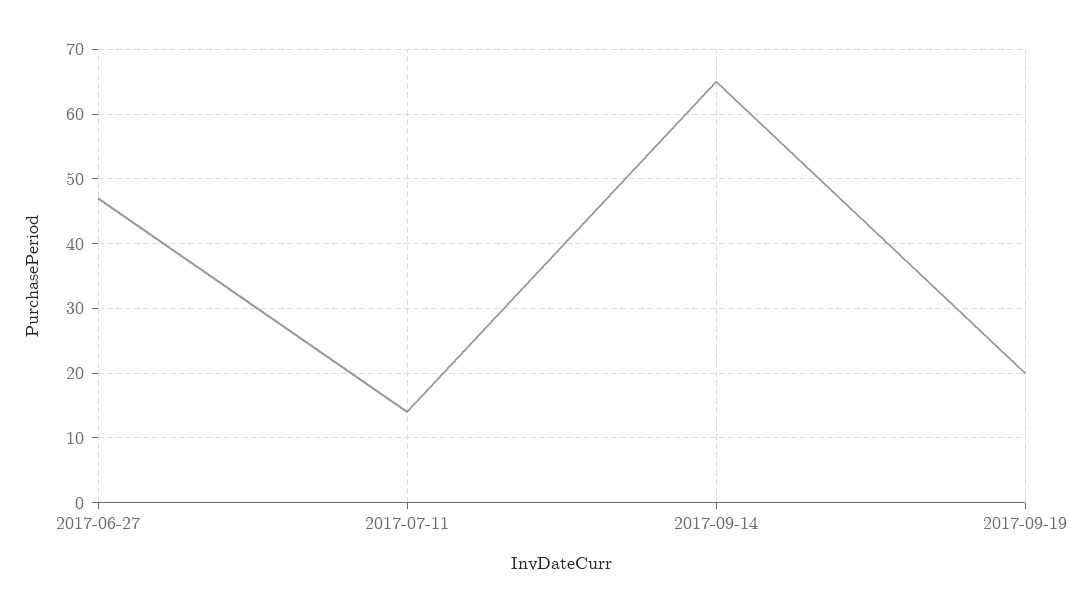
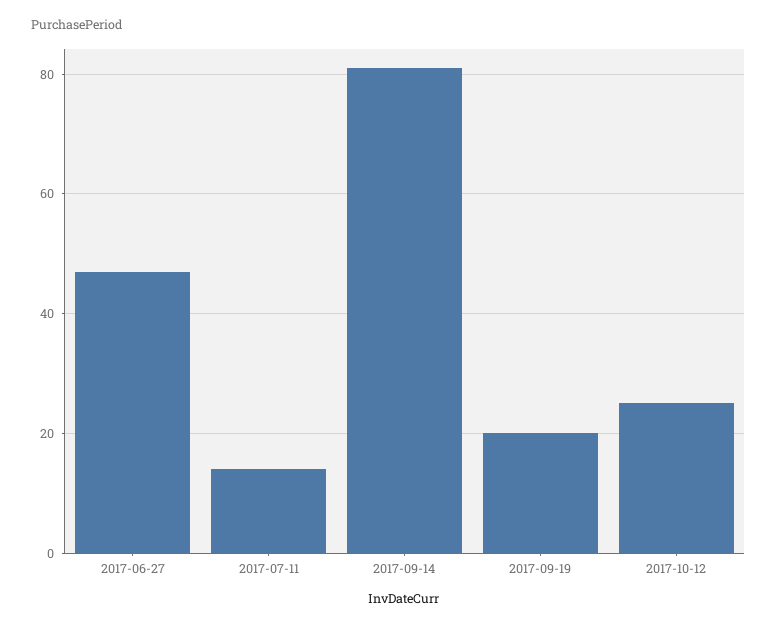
2017-09-14: 65 -> 80
2017-10-12: none -> 25

